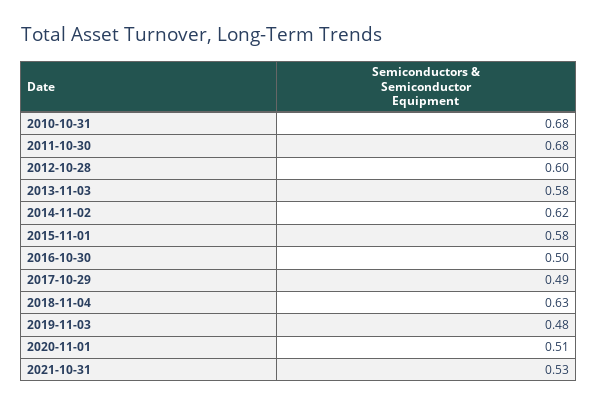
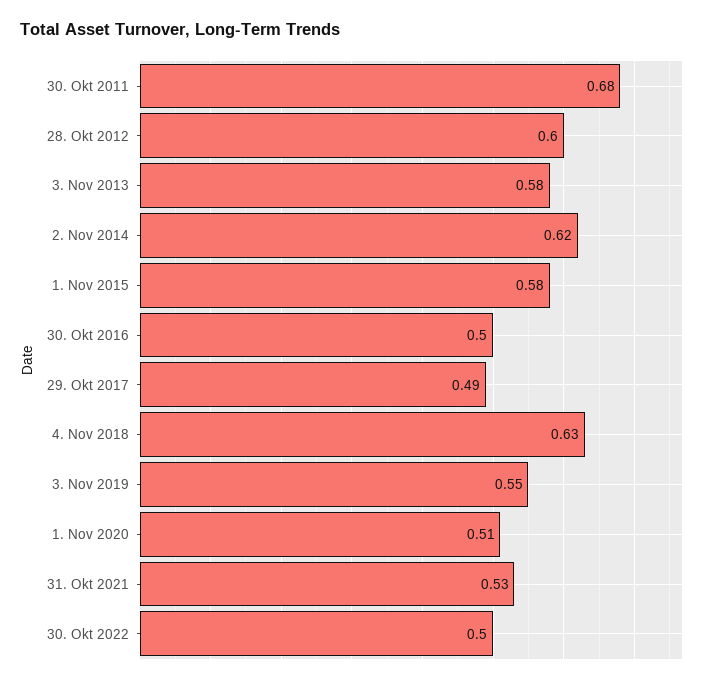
2010-10-31: 0.68 -> none
2019-11-03: 0.48 -> 0.55
30. Okt 2022: none -> 0.5

